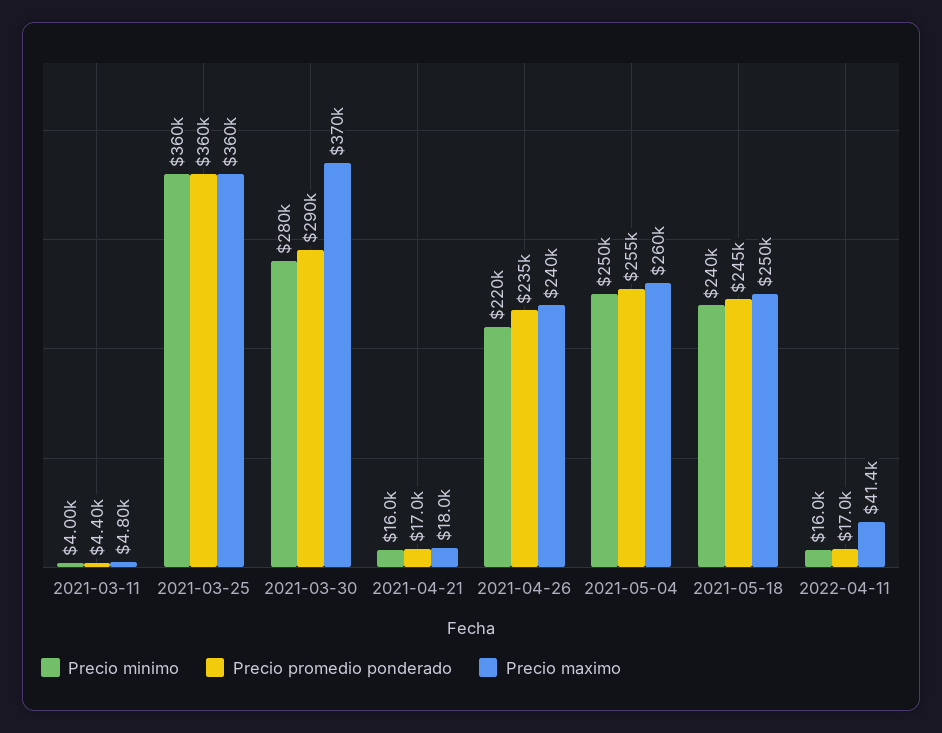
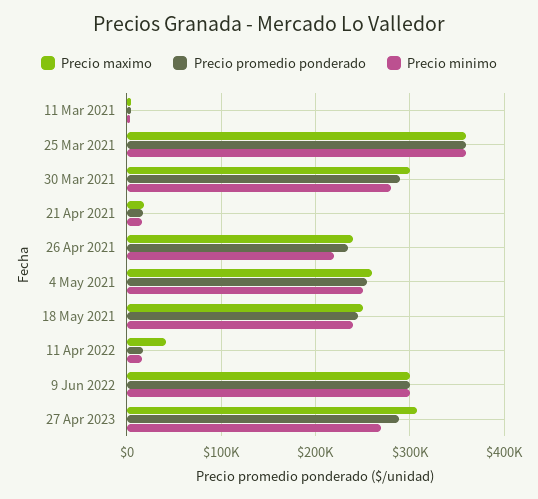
Precio maximo, 2021-03-30: 370000 -> 300000
Precio maximo, 9 Jun 2022: none -> 300000
Precio promedio ponderado, 9 Jun 2022: none -> 300000
Precio minimo, 9 Jun 2022: none -> 300000
Precio maximo, 27 Apr 2023: none -> 310000
Precio promedio ponderado, 27 Apr 2023: none -> 290000
Precio minimo, 27 Apr 2023: none -> 270000

